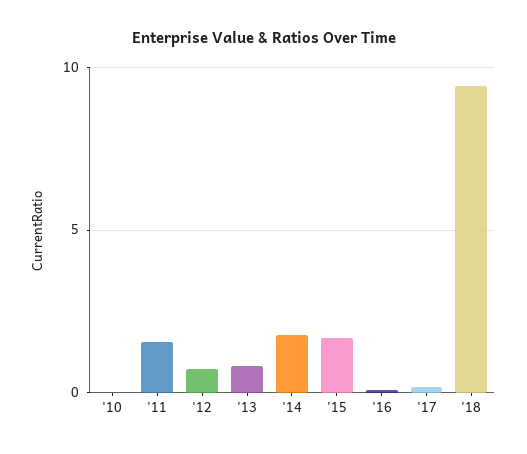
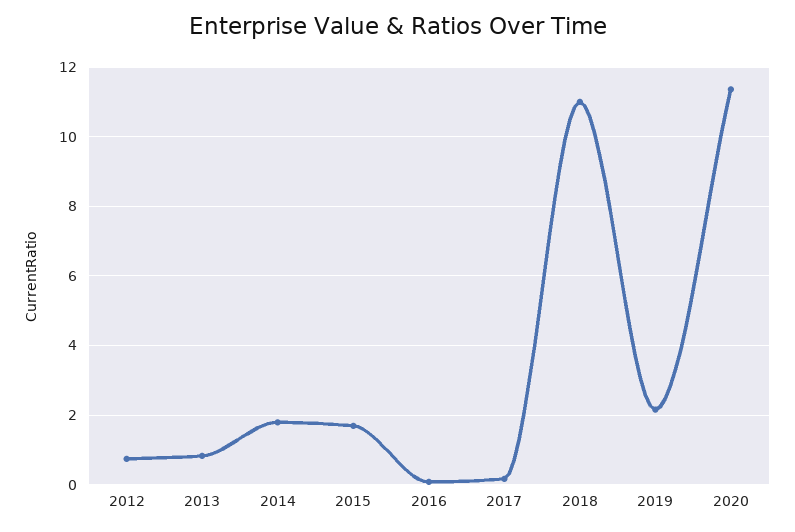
'10: 0 -> none
'11: 1.5 -> none
'18: 9.5 -> 11
2019: none -> 2.2
2020: none -> 11.4

